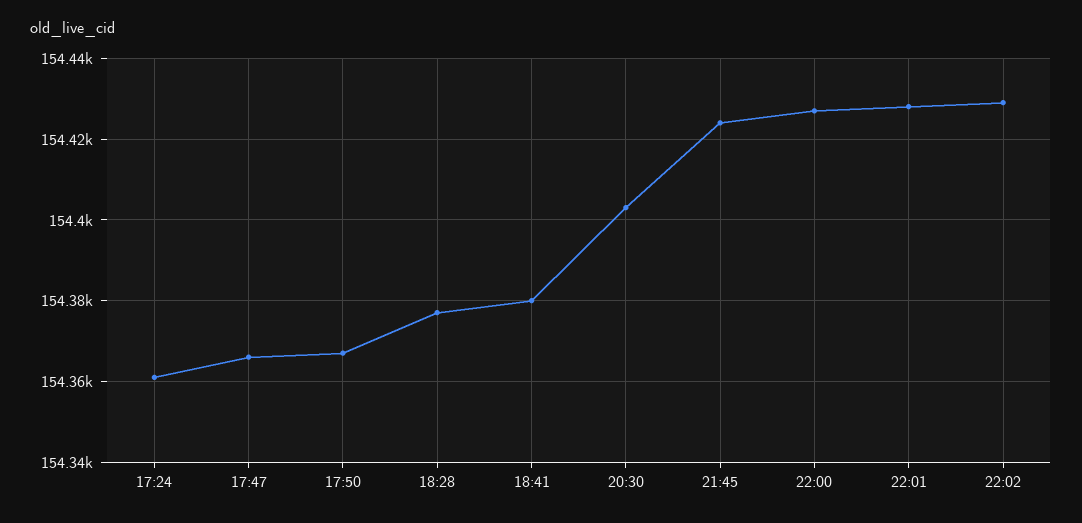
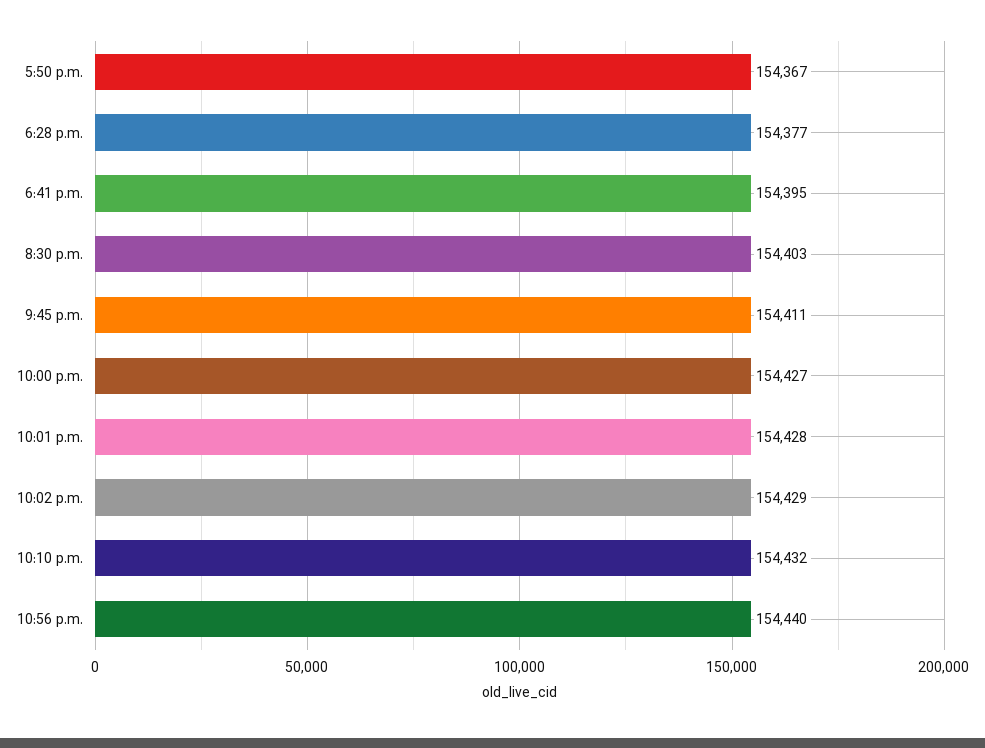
17:24: 154360 -> none
17:47: 154365 -> none
18:41: 154380 -> 154395
21:45: 154425 -> 154411
10:10 p.m.: none -> 154432
10:56 p.m.: none -> 154440

